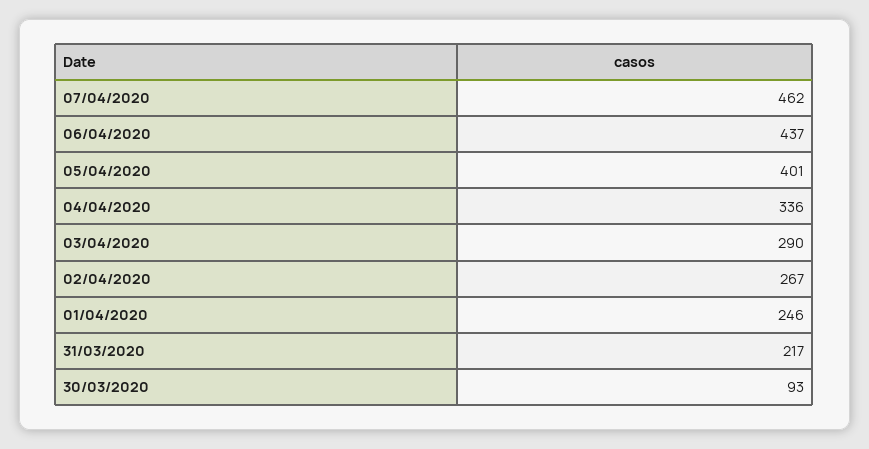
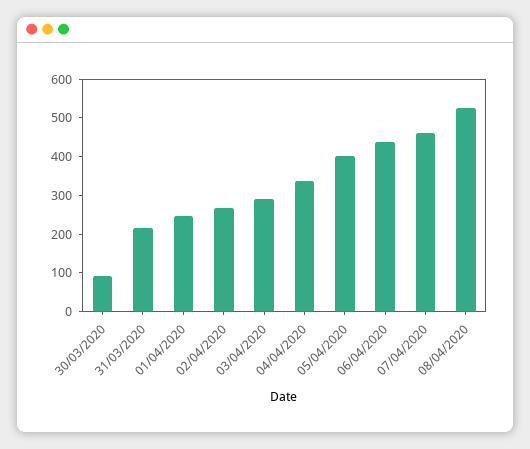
08/04/2020: none -> 525

